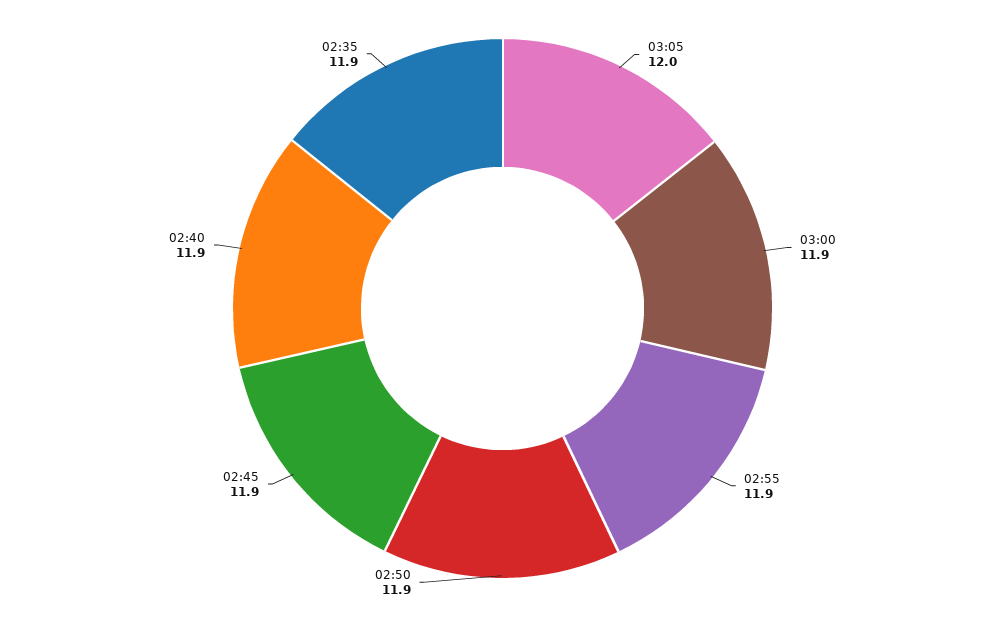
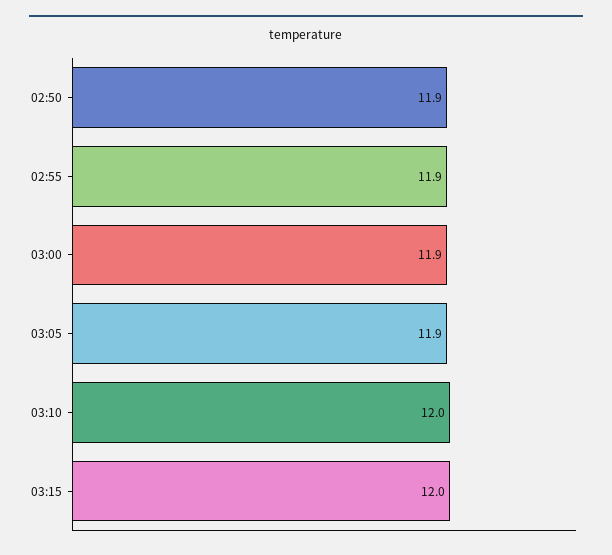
03:05: 12 -> 11.9
02:45: 11.9 -> none
02:40: 11.9 -> none
02:35: 11.9 -> none
03:10: none -> 12
03:15: none -> 12

